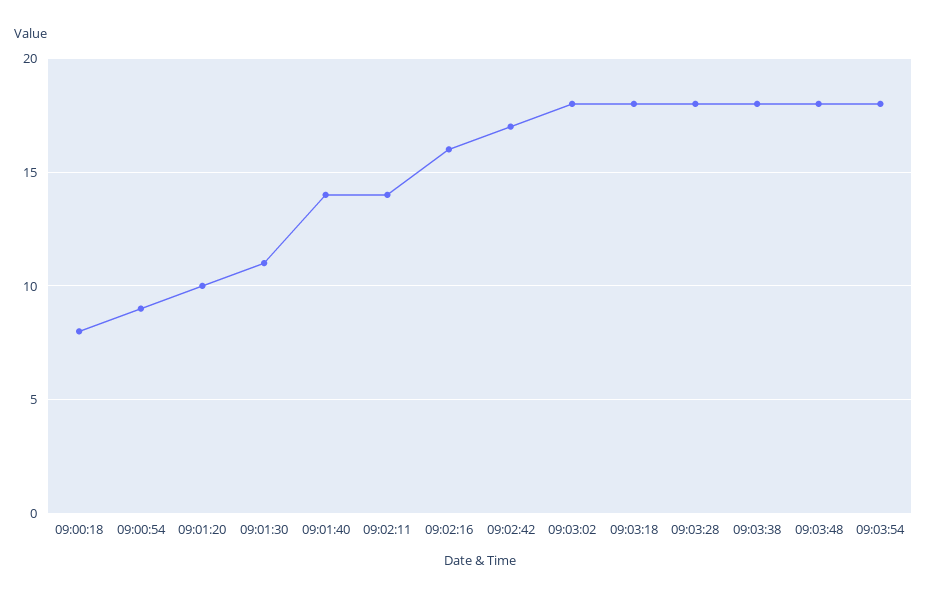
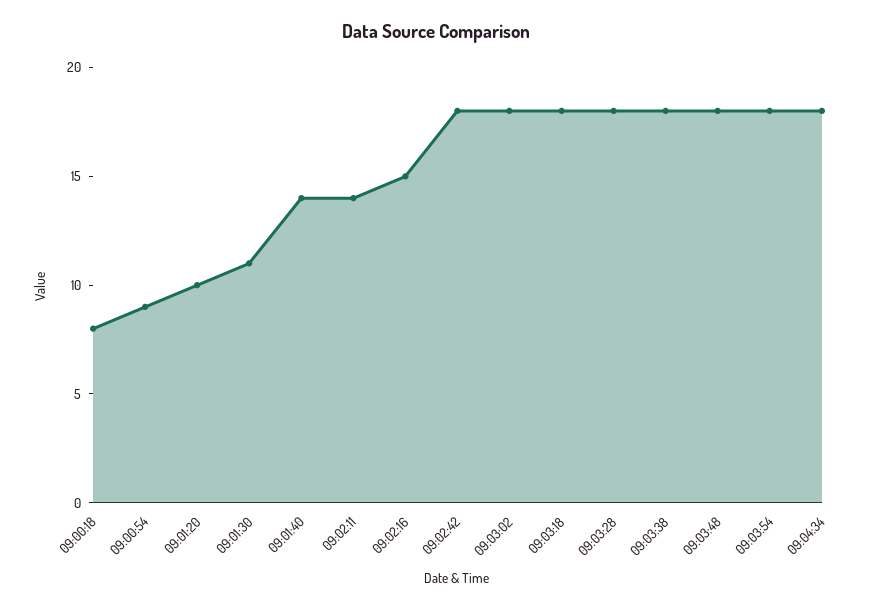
09:02:16: 16 -> 15
09:02:42: 17 -> 18
09:04:34: none -> 18

